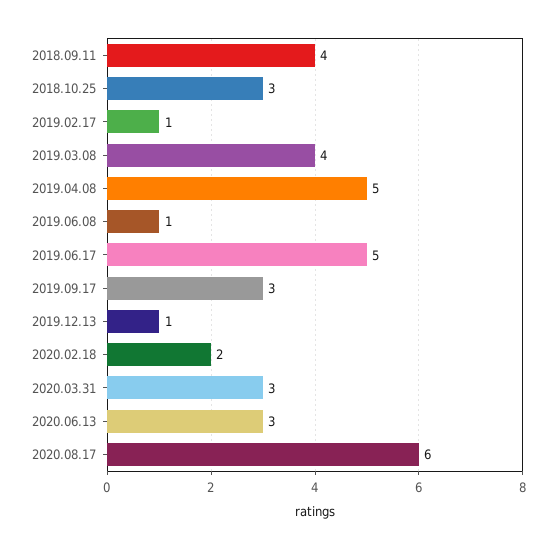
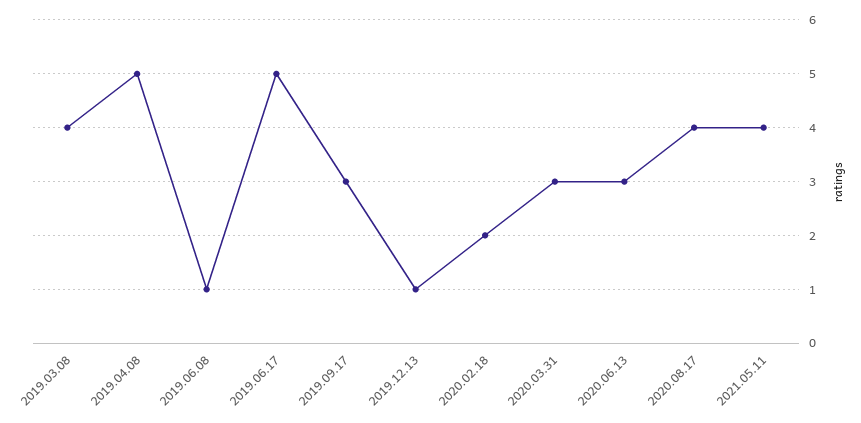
2018.09.11: 4 -> none
2018.10.25: 3 -> none
2019.02.17: 1 -> none
2020.08.17: 6 -> 4
2021.05.11: none -> 4

